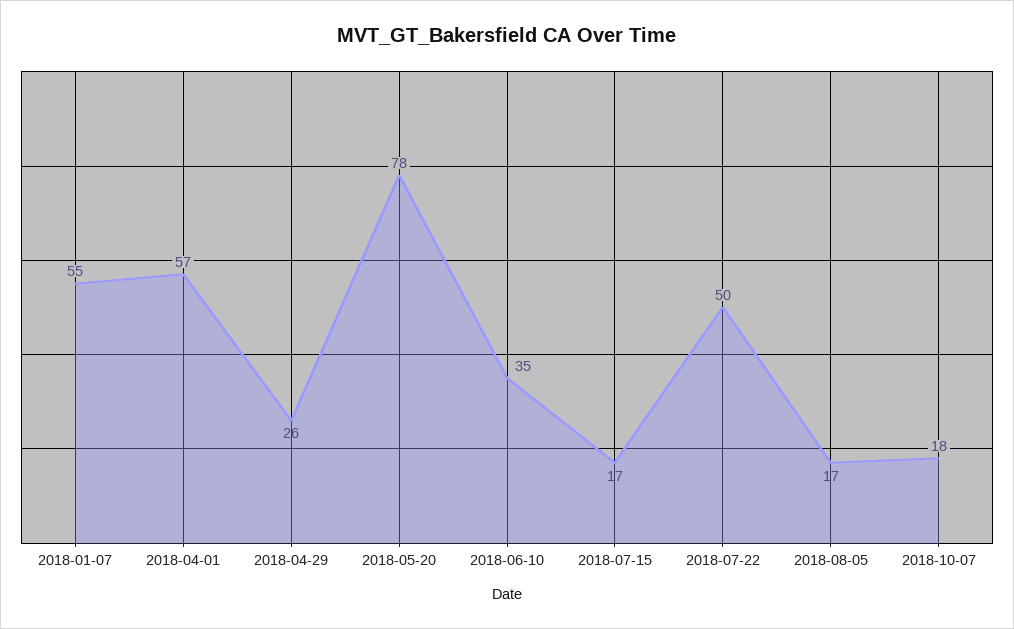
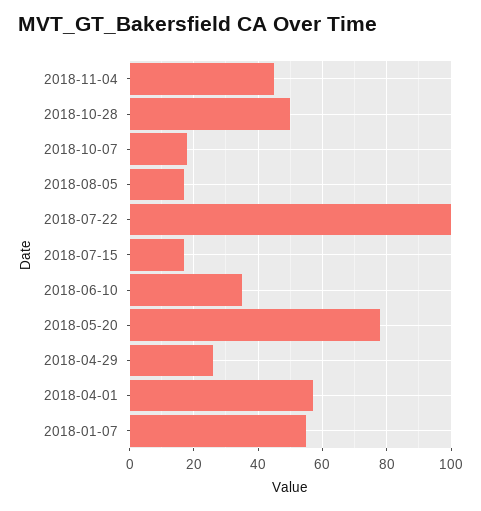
2018-07-22: 50 -> 100
2018-11-04: none -> 45
2018-10-28: none -> 50

